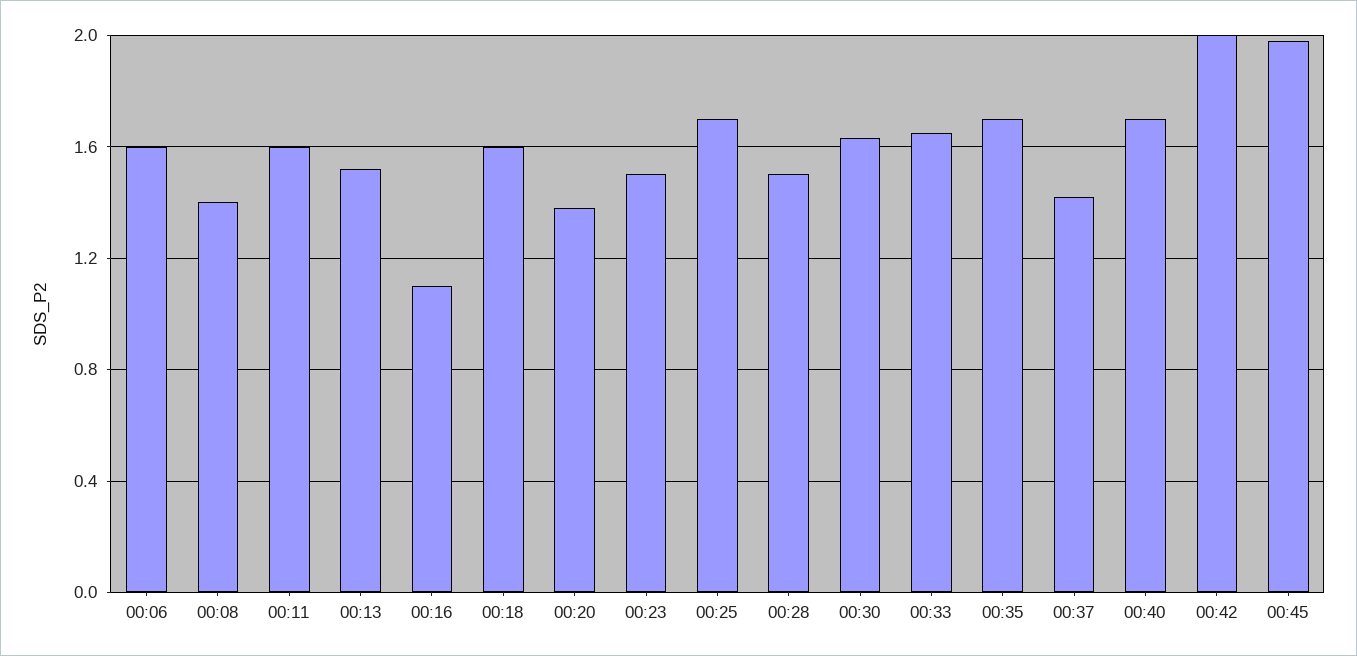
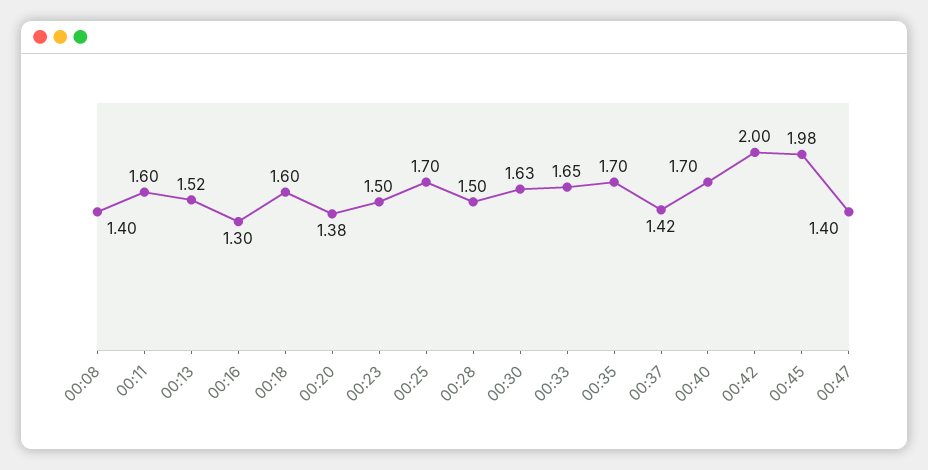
00:06: 1.6 -> none
00:16: 1.1 -> 1.3
00:47: none -> 1.4

